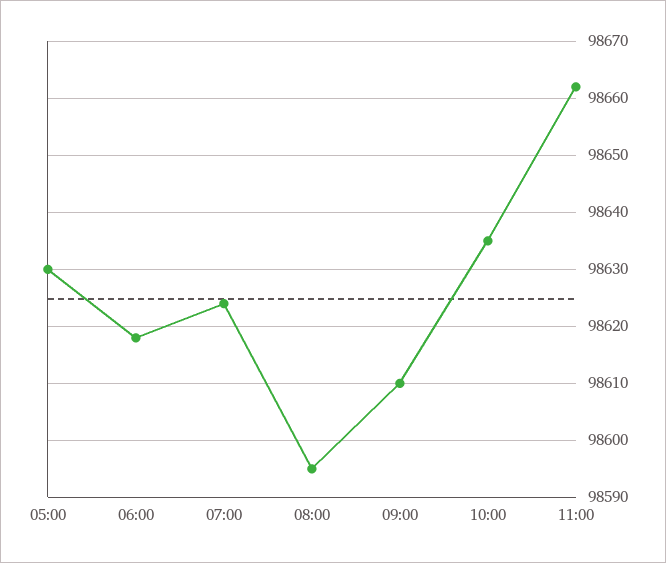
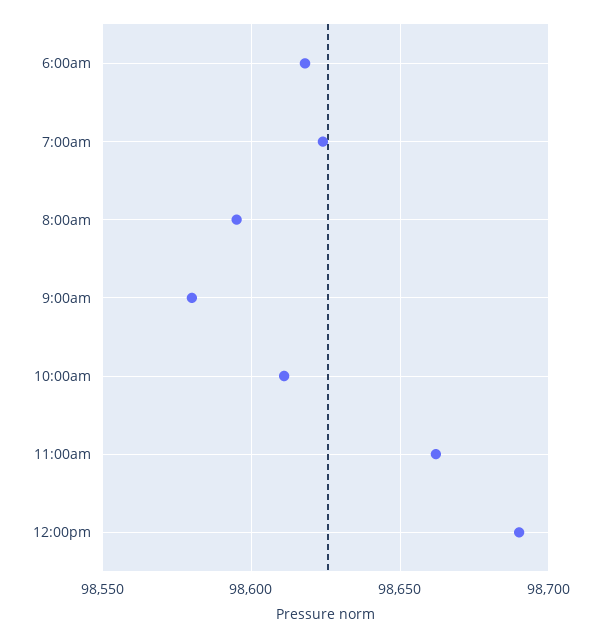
05:00: 98630 -> none
09:00: 98610 -> 98580
10:00: 98635 -> 98610
12:00pm: none -> 98690

